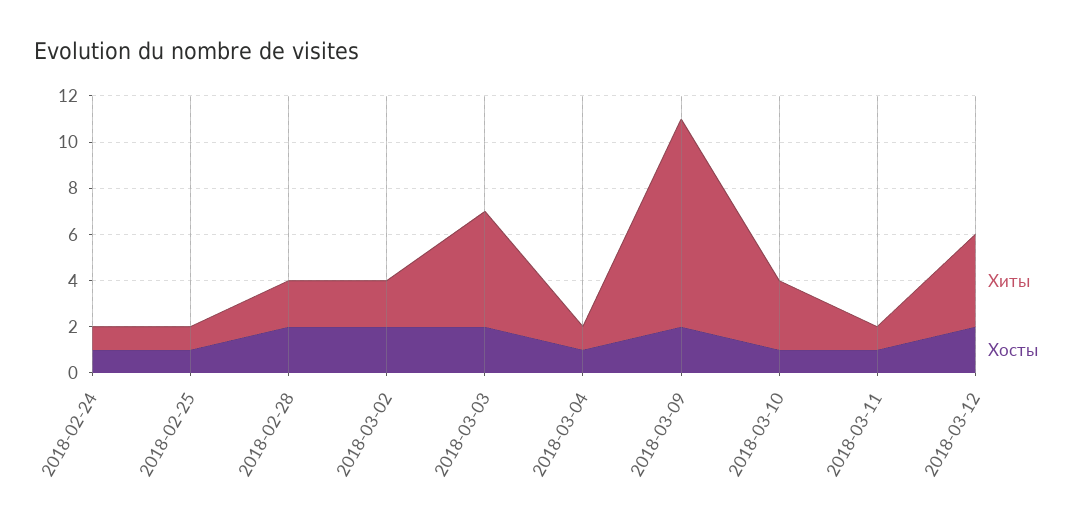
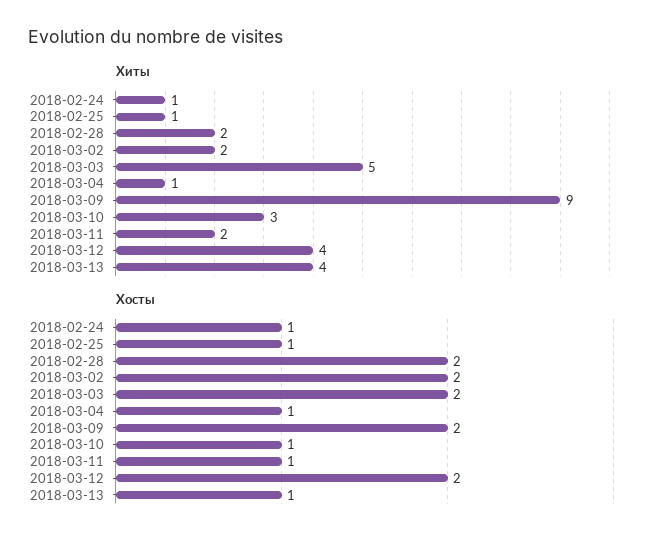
Хиты, 2018-03-11: 1 -> 2
Хиты, 2018-03-13: none -> 4
Хосты, 2018-03-13: none -> 1

